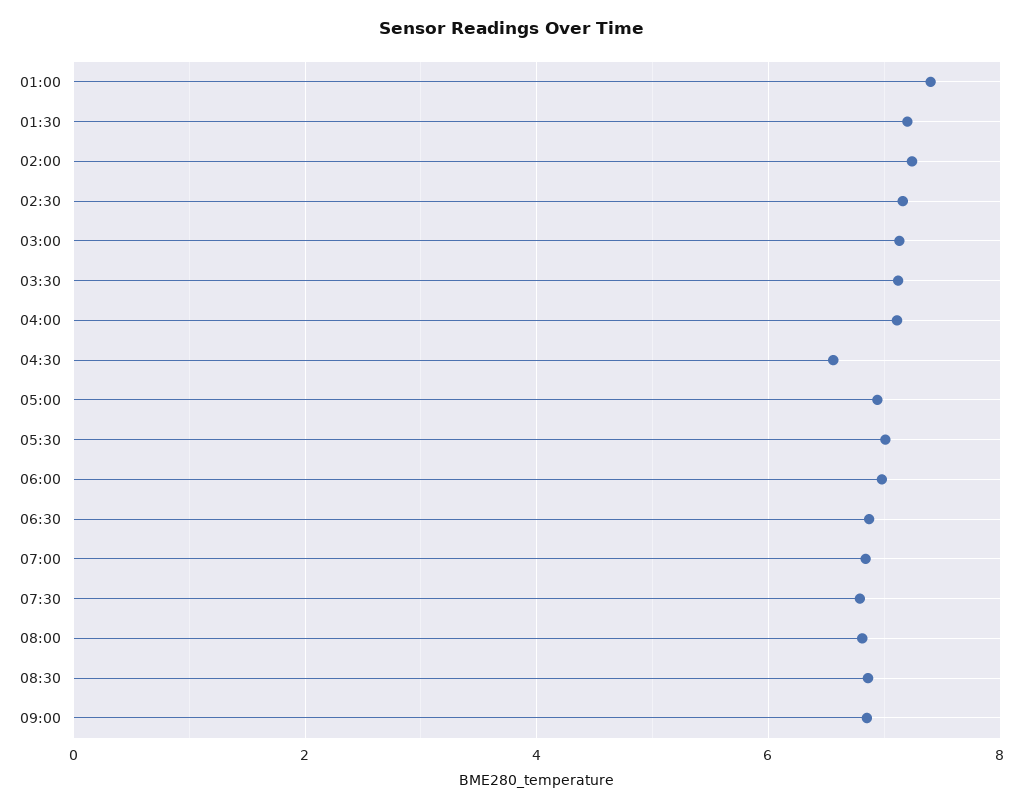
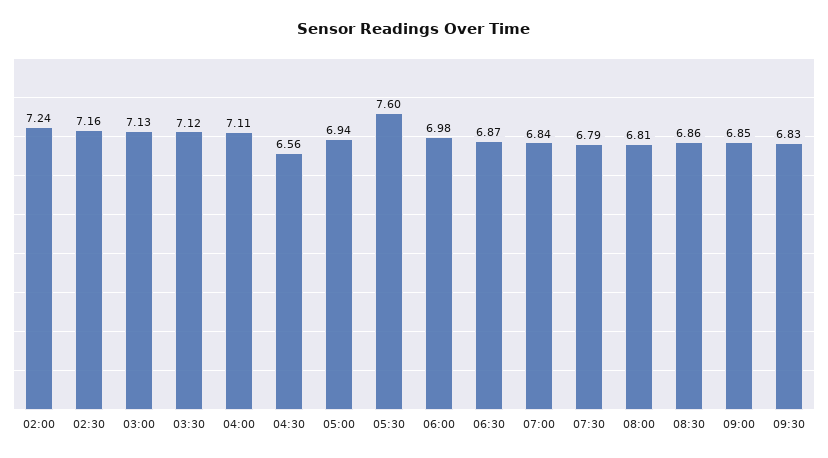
01:00: 7.4 -> none
01:30: 7.2 -> none
05:30: 7 -> 7.6
09:30: none -> 6.83

